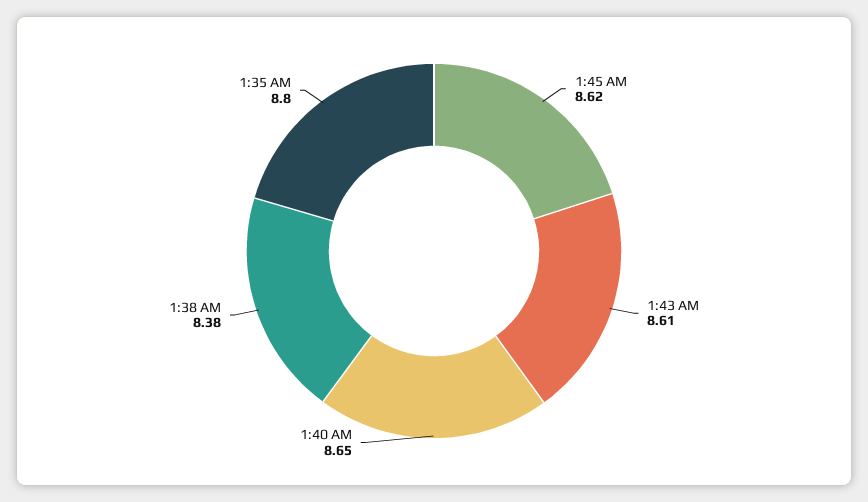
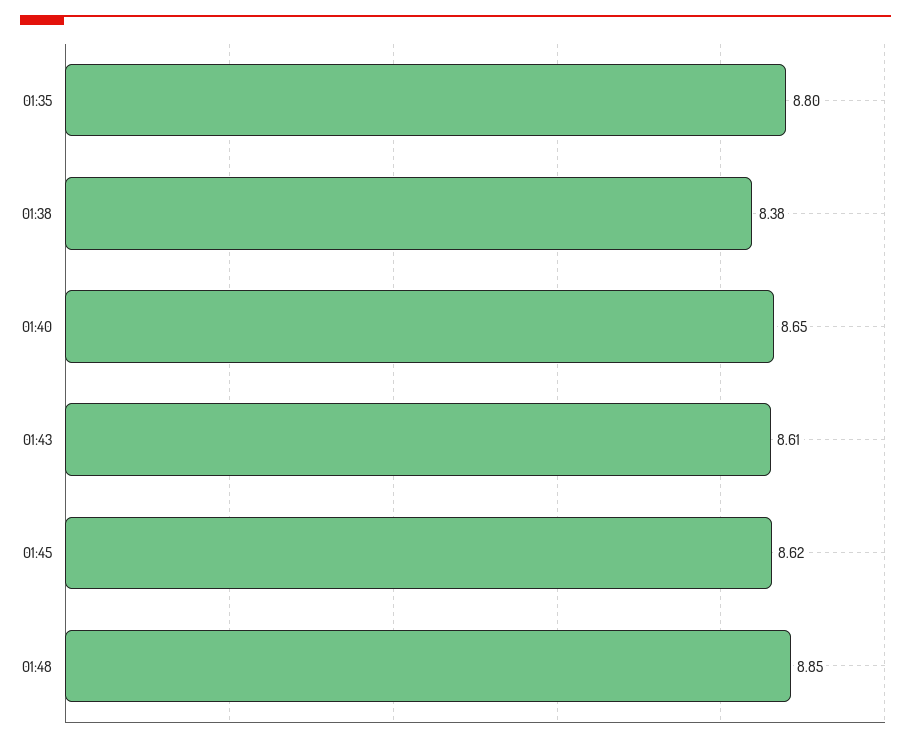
01:48: none -> 8.85

